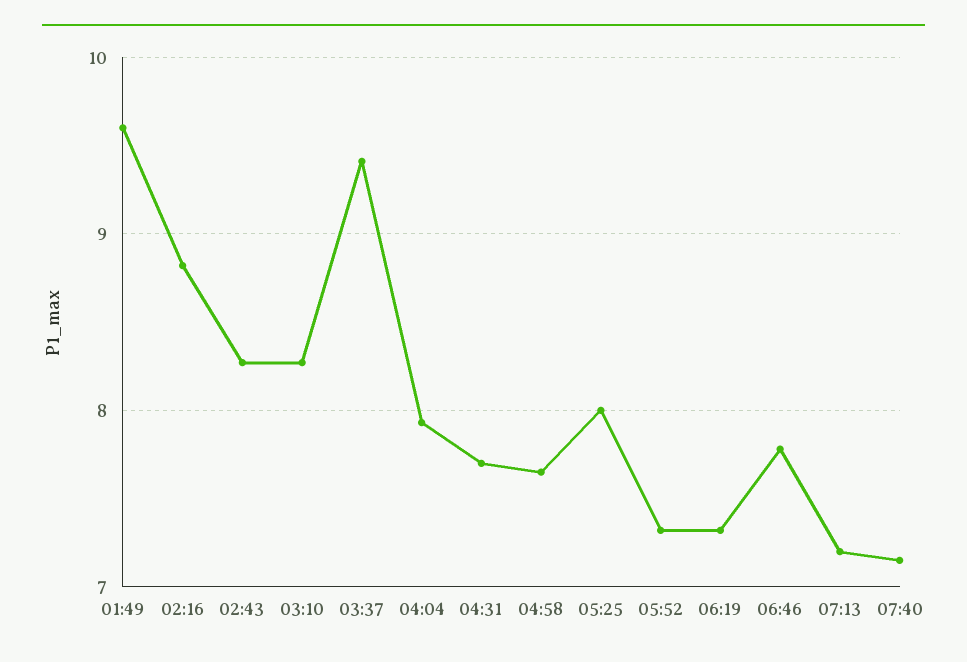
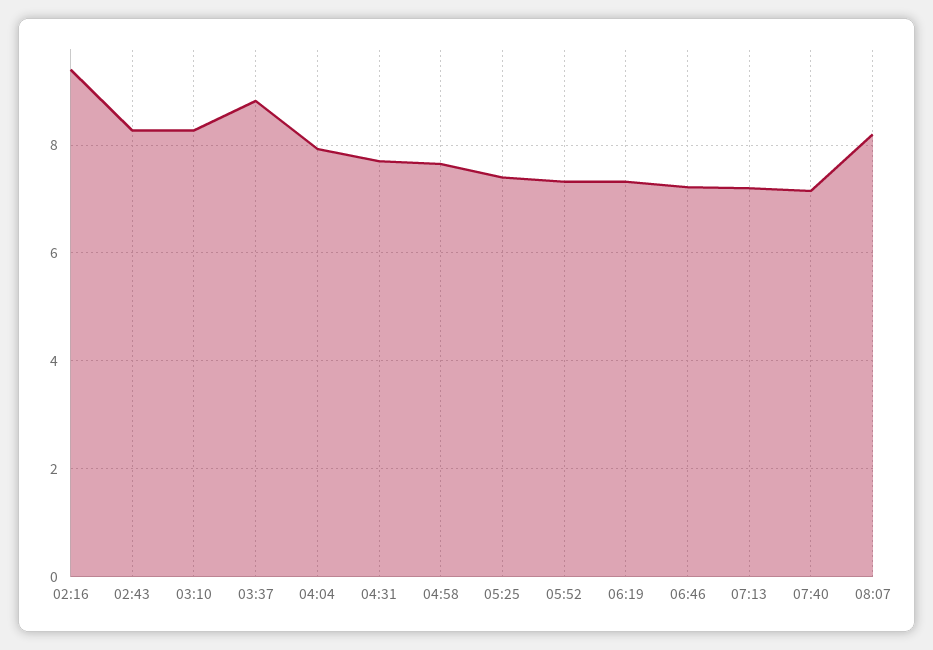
01:49: 9.6 -> none
02:16: 8.8 -> 9.4
03:37: 9.4 -> 8.8
05:25: 8 -> 7.4
06:46: 7.8 -> 7.2
08:07: none -> 8.2

